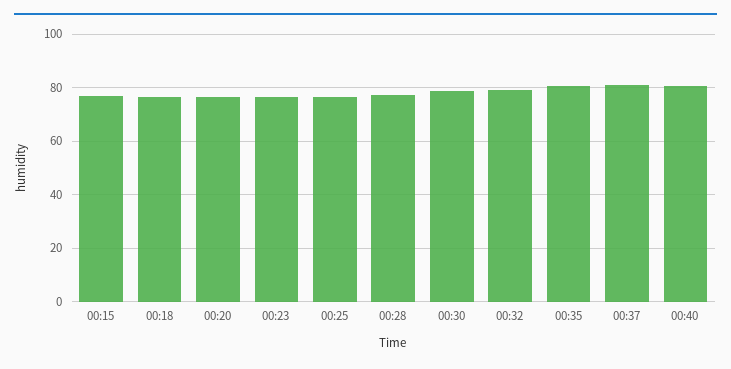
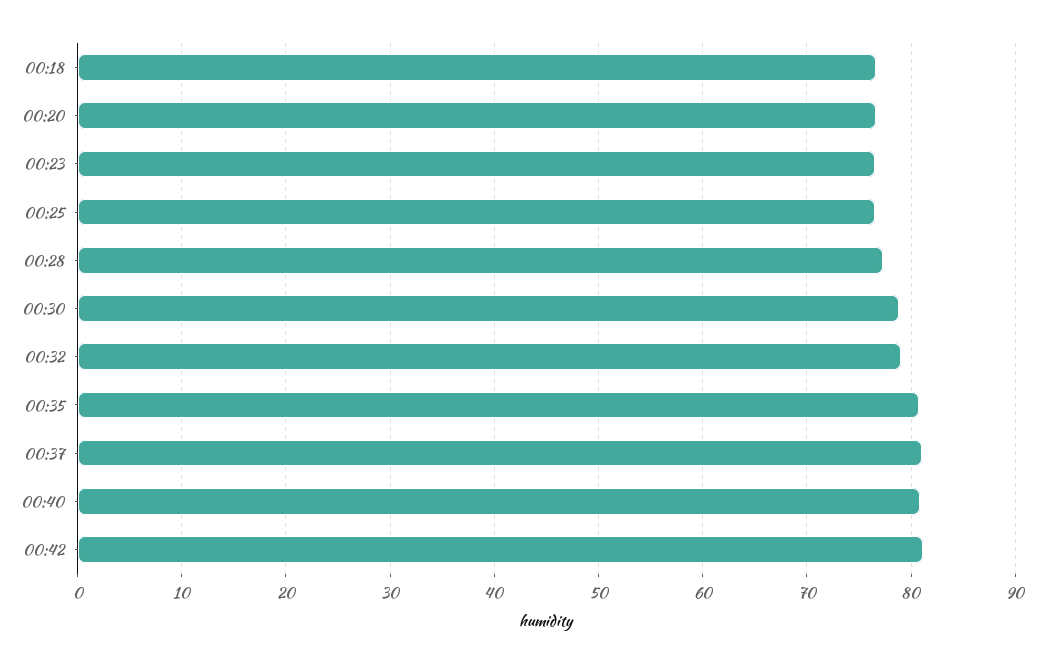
00:15: 77.5 -> none
00:42: none -> 81

